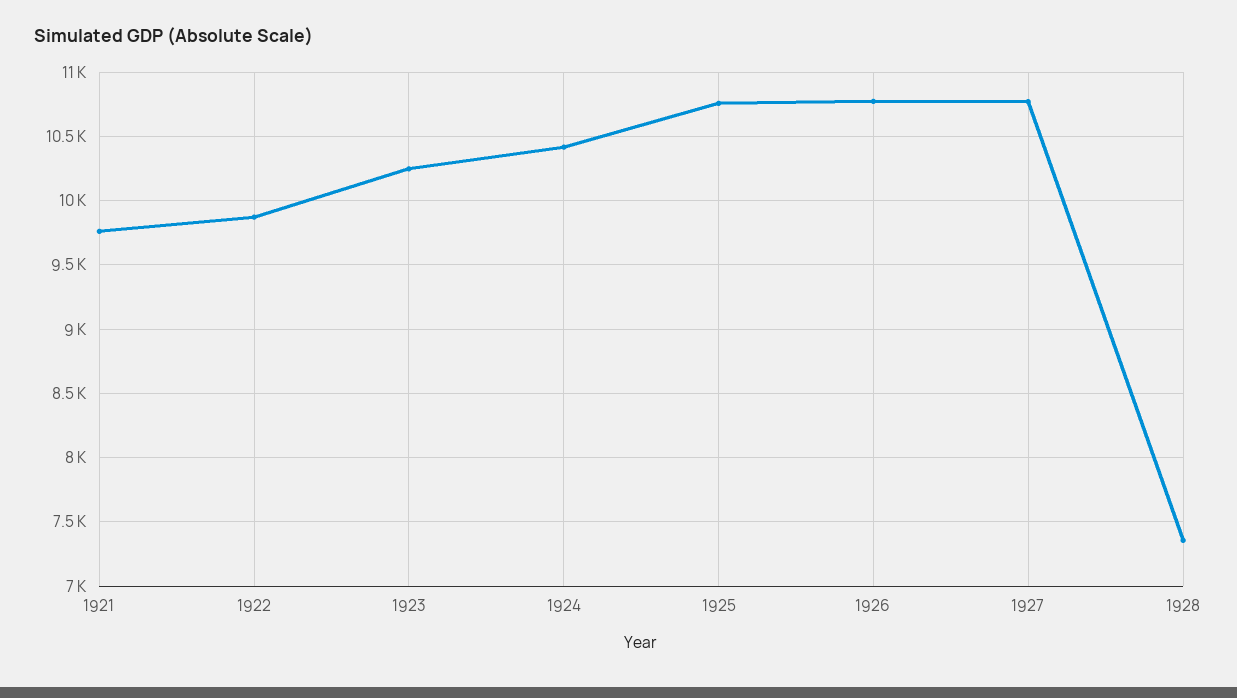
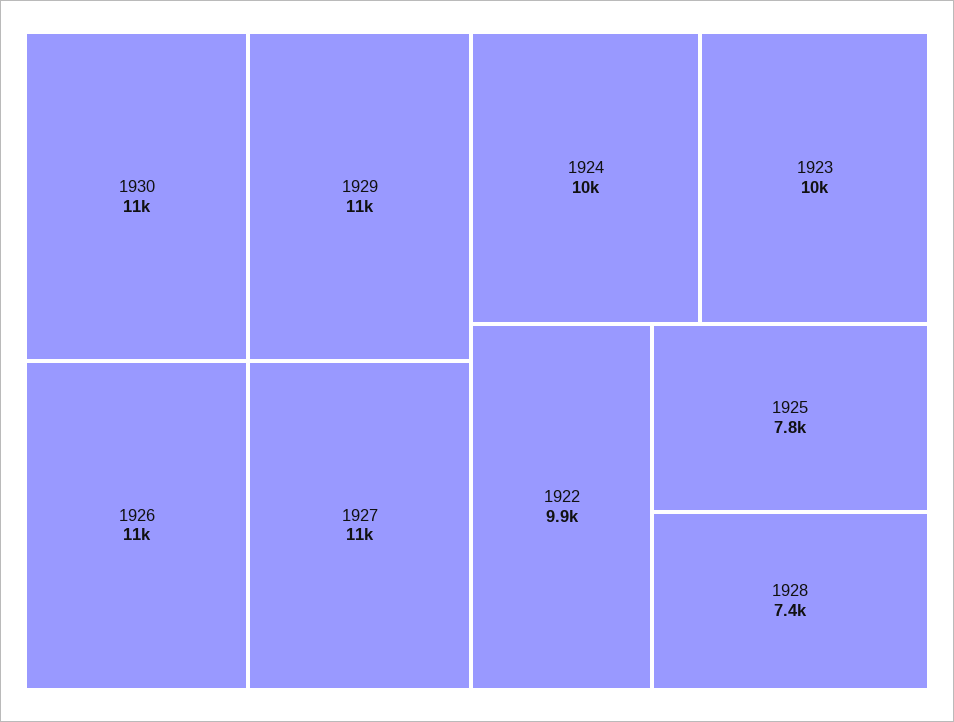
1921: 9750 -> none
1925: 10750 -> 7800
1930: none -> 11000
1929: none -> 11000

